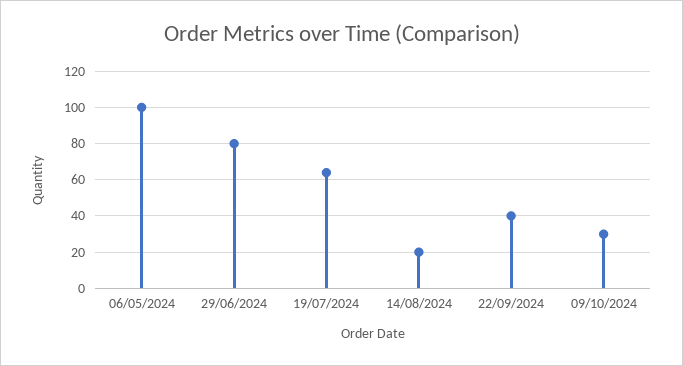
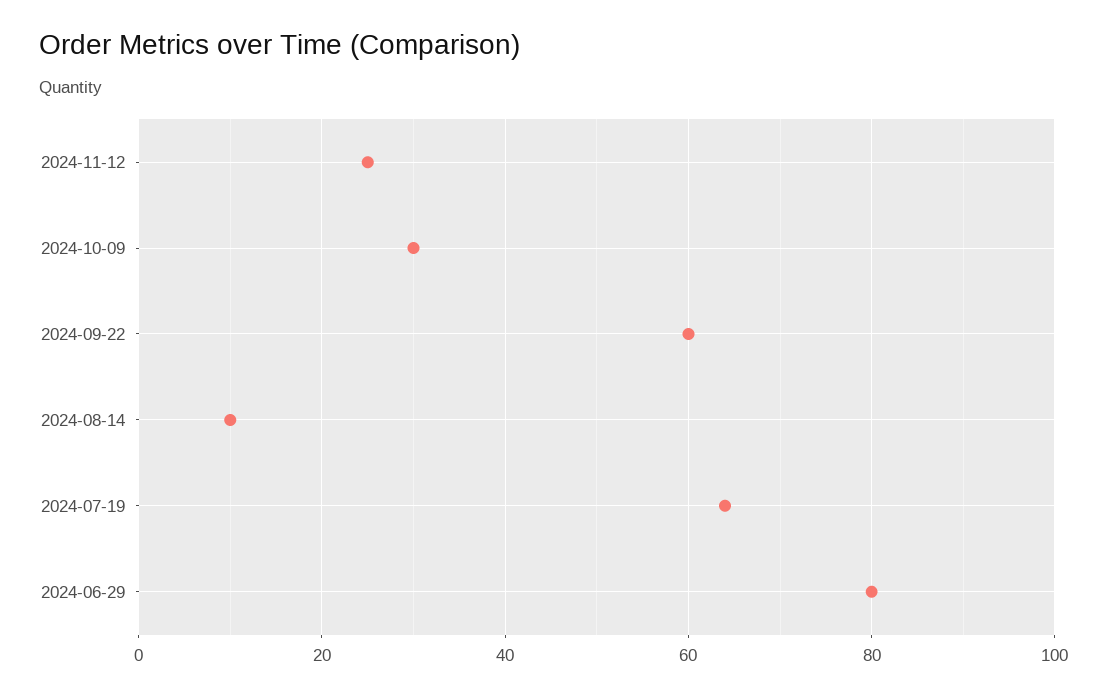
06/05/2024: 100 -> none
14/08/2024: 20 -> 10
22/09/2024: 40 -> 60
2024-11-12: none -> 25

